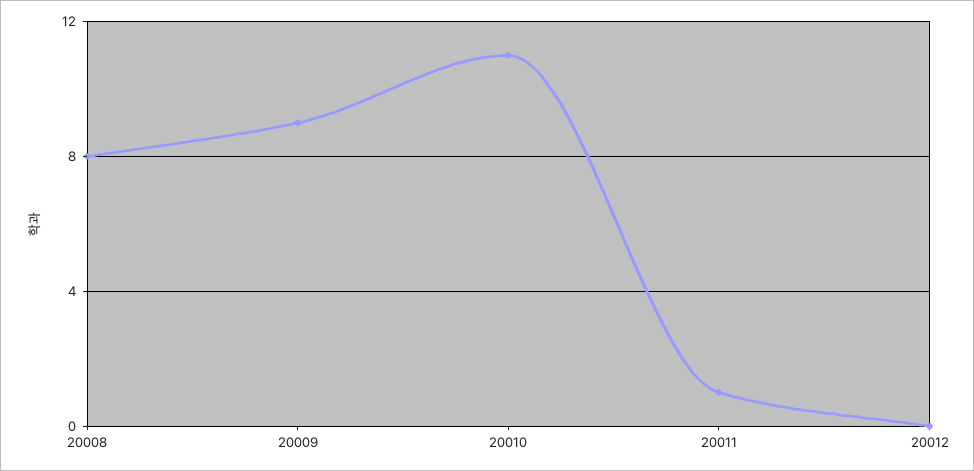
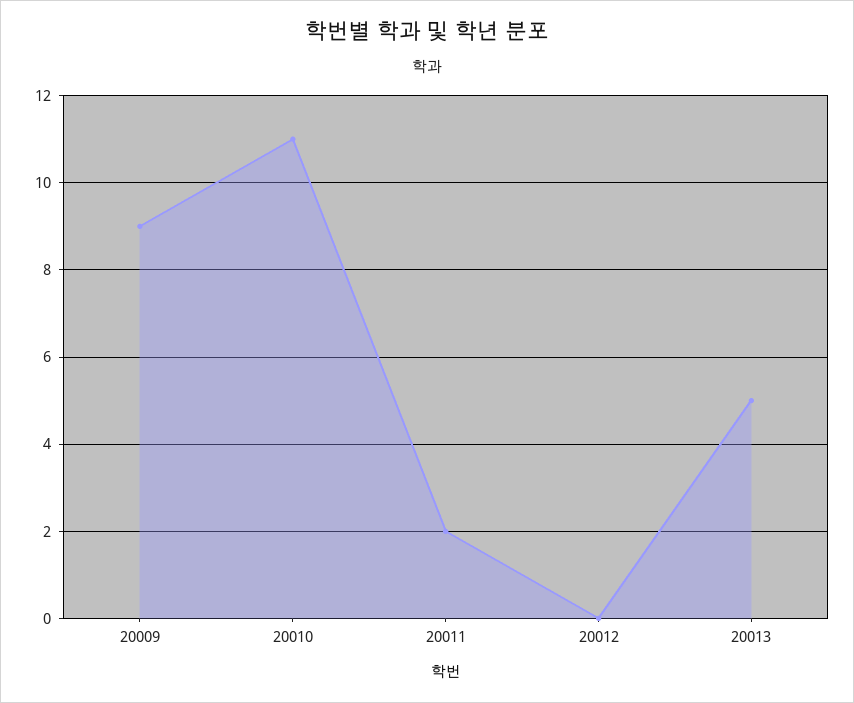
20008: 8 -> none
20011: 1 -> 2
20013: none -> 5

